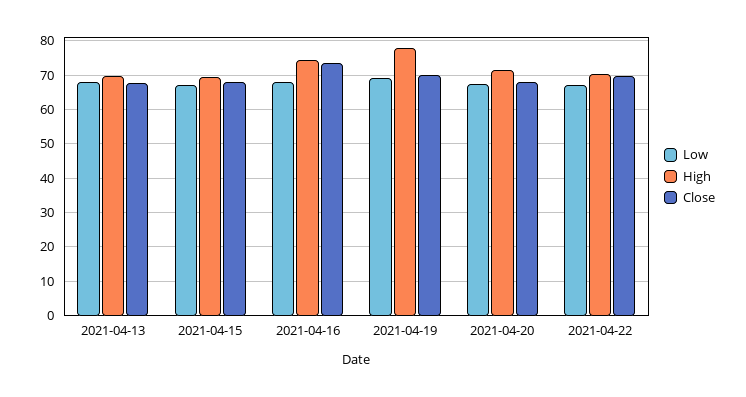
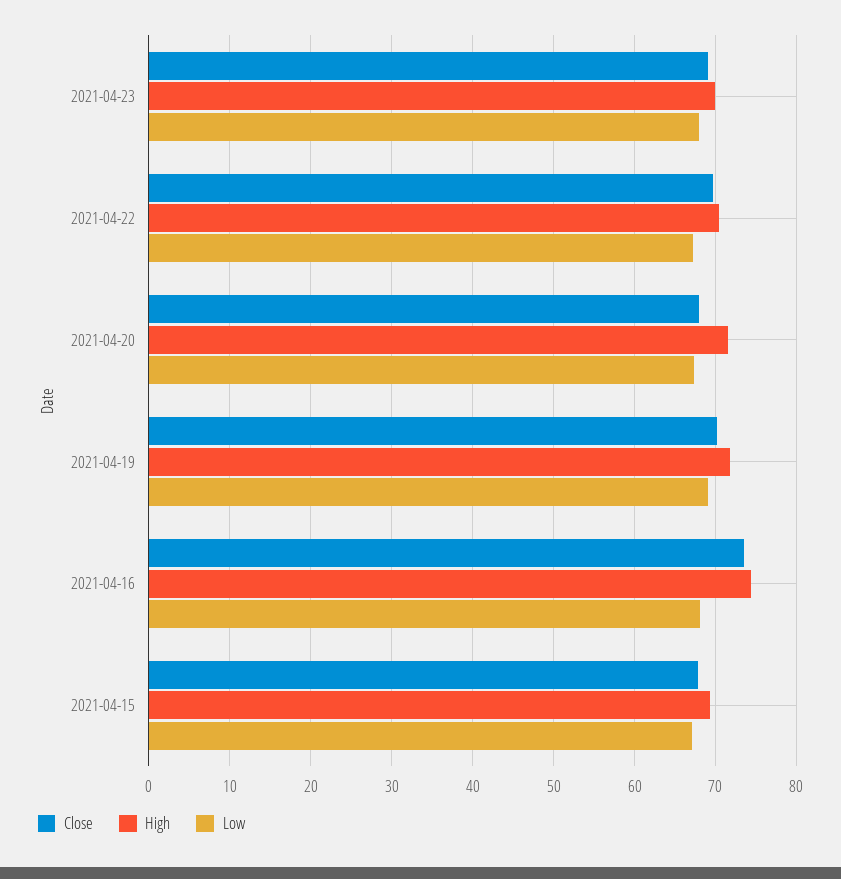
Low, 2021-04-13: 68 -> none
High, 2021-04-13: 70 -> none
Close, 2021-04-13: 68 -> none
High, 2021-04-19: 78 -> 72
Close, 2021-04-23: none -> 69
High, 2021-04-23: none -> 70
Low, 2021-04-23: none -> 68

